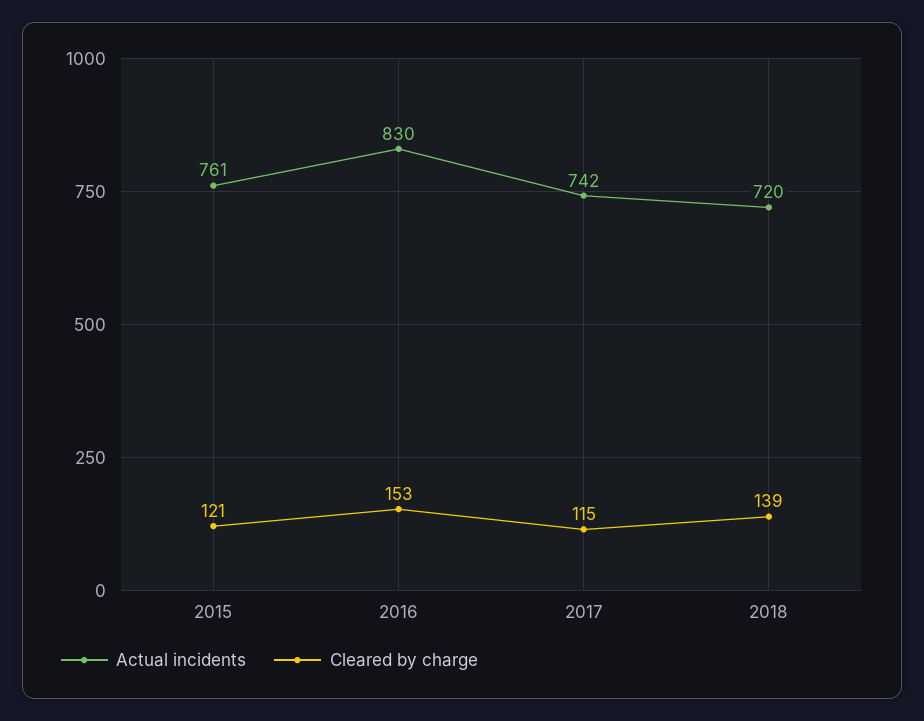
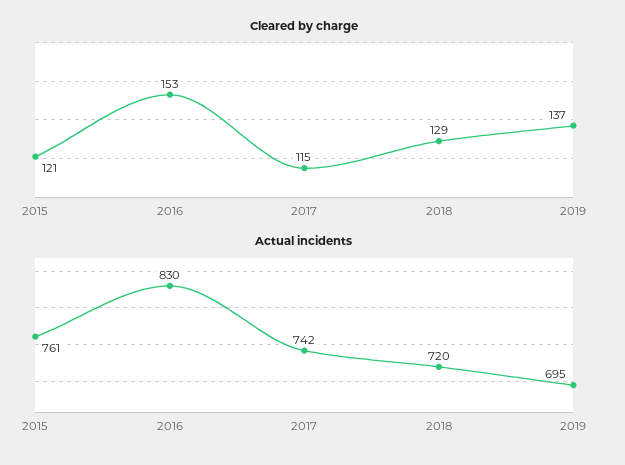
Cleared by charge, 2018: 139 -> 129
Cleared by charge, 2019: none -> 137
Actual incidents, 2019: none -> 695

